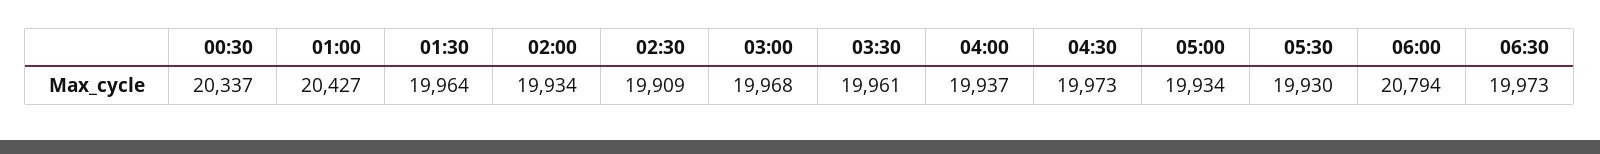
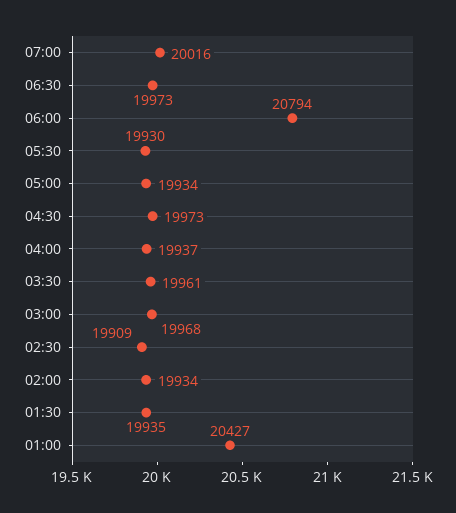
00:30: 20337 -> none
01:30: 19964 -> 19935
07:00: none -> 20016

